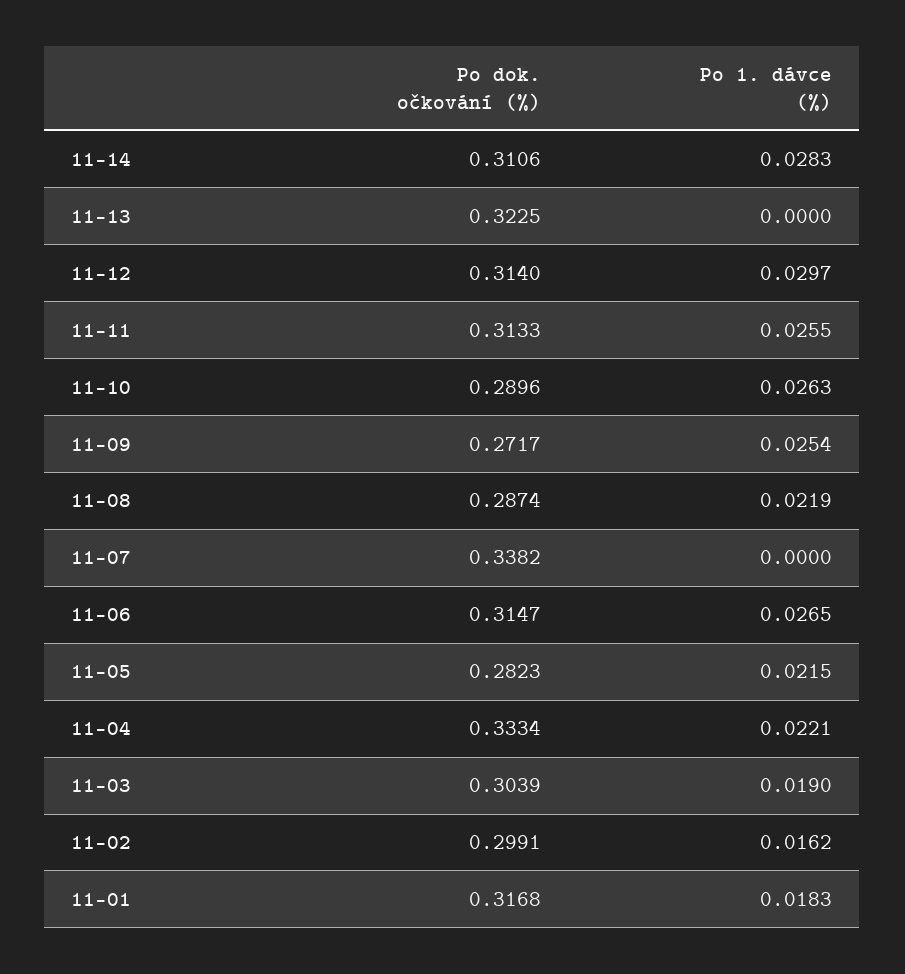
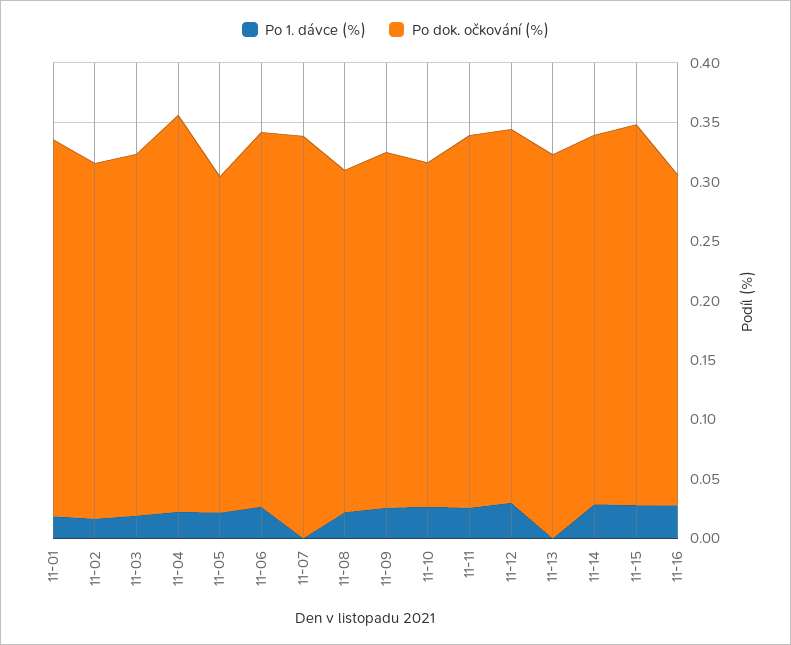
Po dok. očkování (%), 11-09: 0.2717 -> 0.3
Po 1. dávce (%), 11-15: none -> 0.03
Po dok. očkování (%), 11-15: none -> 0.32
Po 1. dávce (%), 11-16: none -> 0.03
Po dok. očkování (%), 11-16: none -> 0.28

